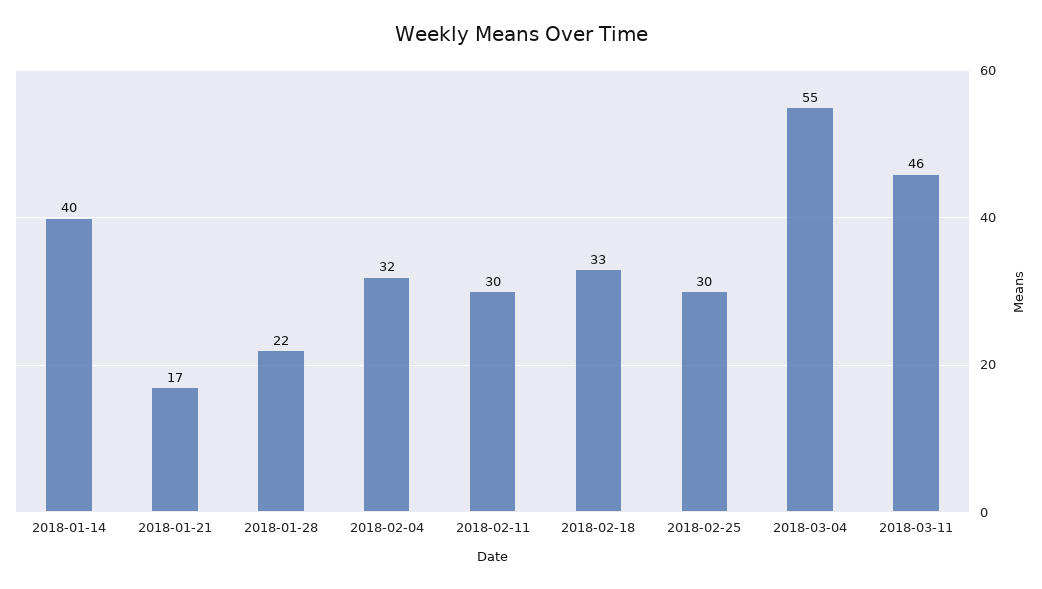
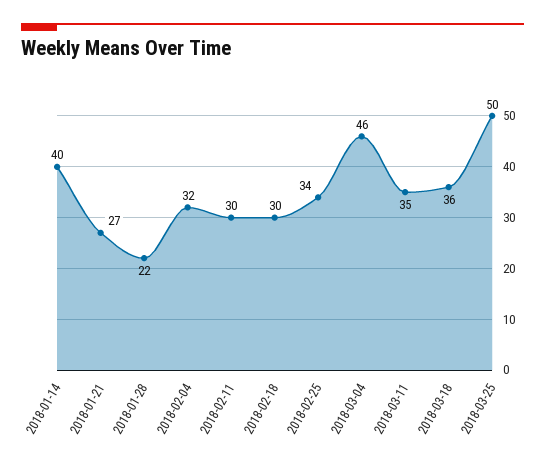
2018-01-21: 17 -> 27
2018-02-18: 33 -> 30
2018-02-25: 30 -> 34
2018-03-04: 55 -> 46
2018-03-11: 46 -> 35
2018-03-18: none -> 36
2018-03-25: none -> 50

